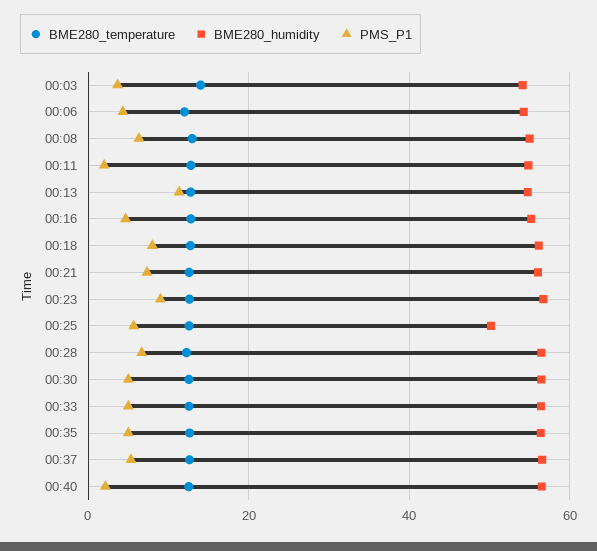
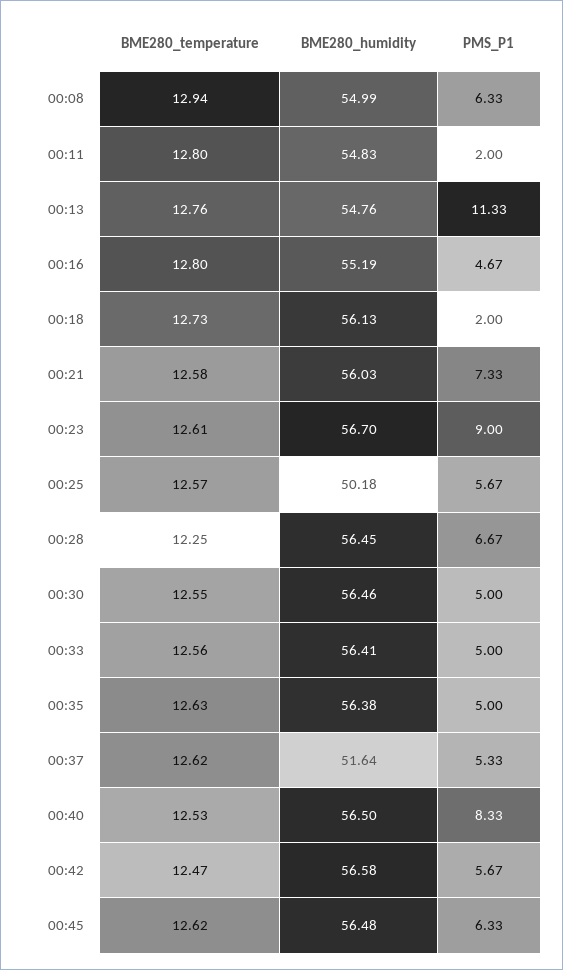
BME280_temperature, 00:03: 14 -> none
BME280_humidity, 00:03: 54 -> none
PMS_P1, 00:03: 4 -> none
BME280_temperature, 00:06: 12 -> none
BME280_humidity, 00:06: 54 -> none
PMS_P1, 00:06: 4 -> none
PMS_P1, 00:18: 8 -> 2
BME280_humidity, 00:37: 56 -> 51.64
PMS_P1, 00:40: 2 -> 8.33
BME280_temperature, 00:42: none -> 12.47
BME280_humidity, 00:42: none -> 56.58
PMS_P1, 00:42: none -> 5.67
BME280_temperature, 00:45: none -> 12.62
BME280_humidity, 00:45: none -> 56.48
PMS_P1, 00:45: none -> 6.33

